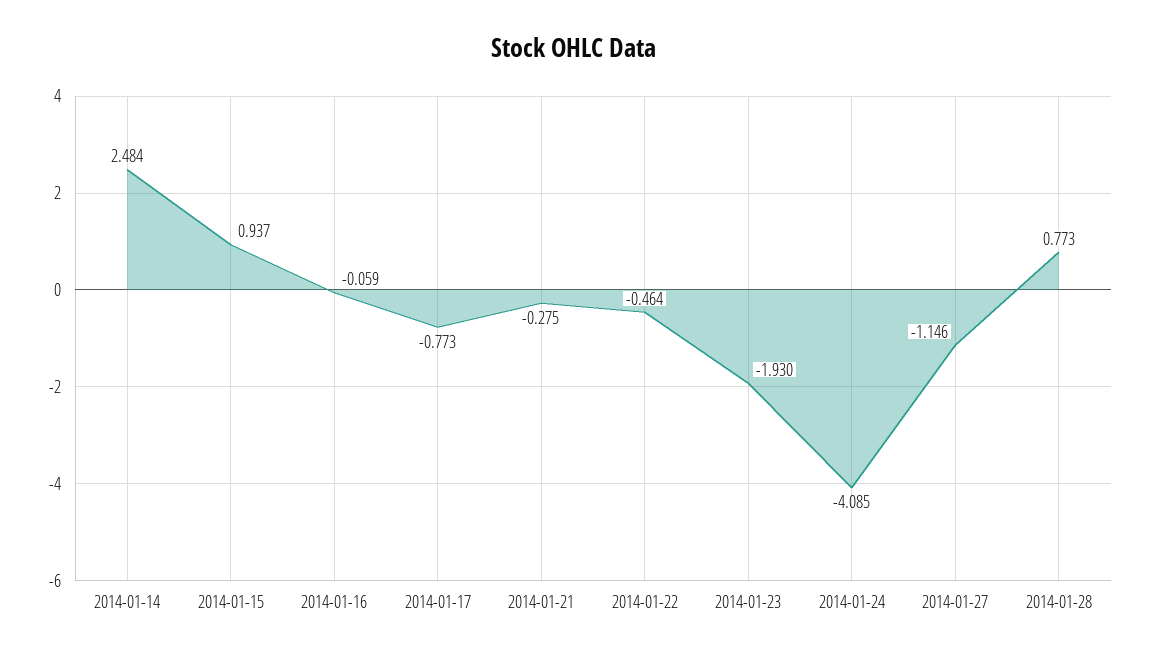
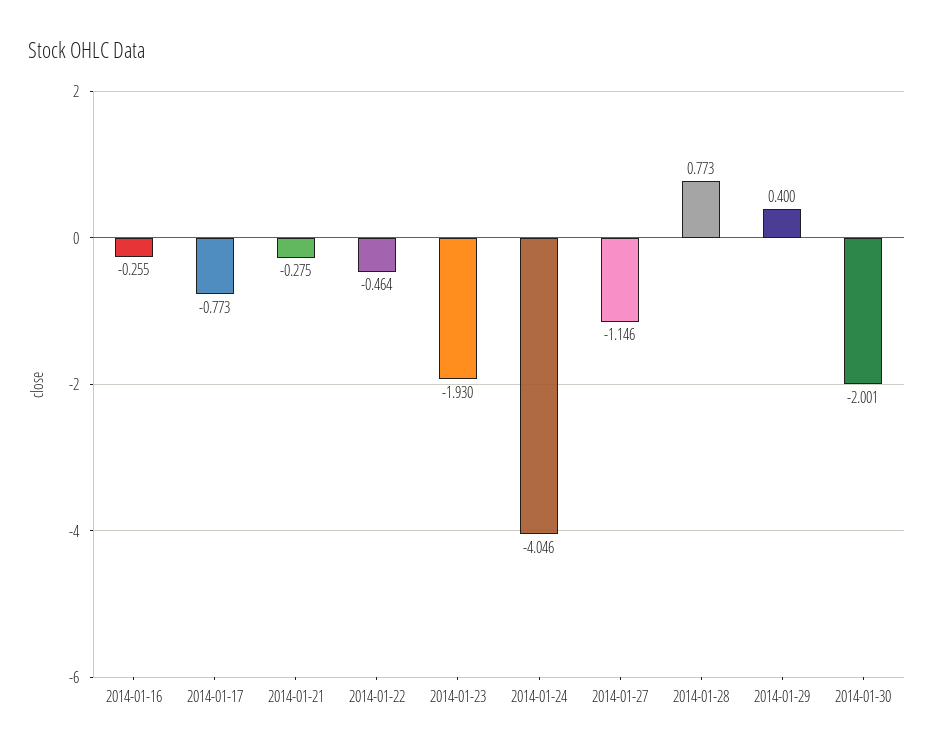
2014-01-14: 2.484 -> none
2014-01-15: 0.937 -> none
2014-01-16: -0.059 -> -0.255
2014-01-24: -4.085 -> -4.046
2014-01-29: none -> 0.4
2014-01-30: none -> -2.001

